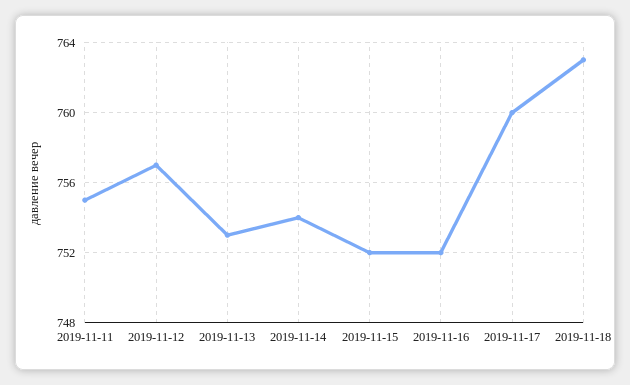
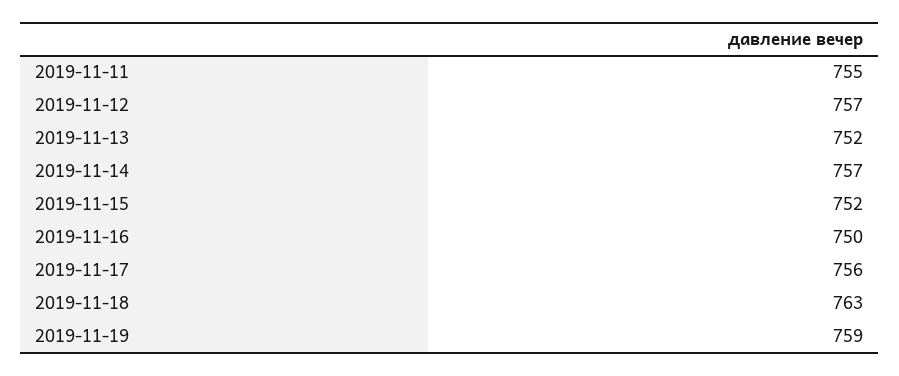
2019-11-13: 753 -> 752
2019-11-14: 754 -> 757
2019-11-16: 752 -> 750
2019-11-17: 760 -> 756
2019-11-19: none -> 759

